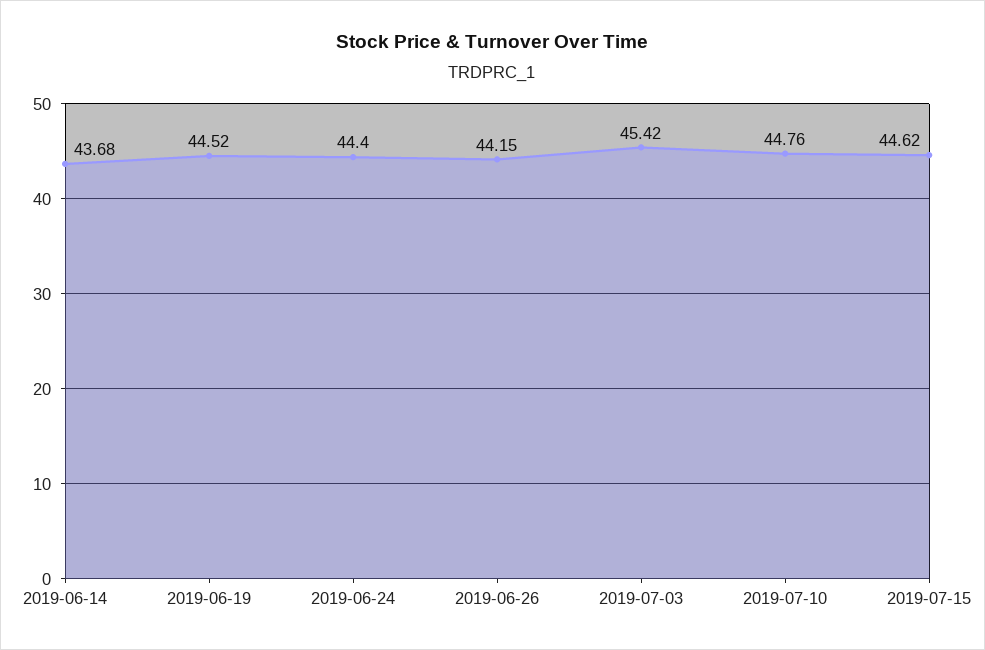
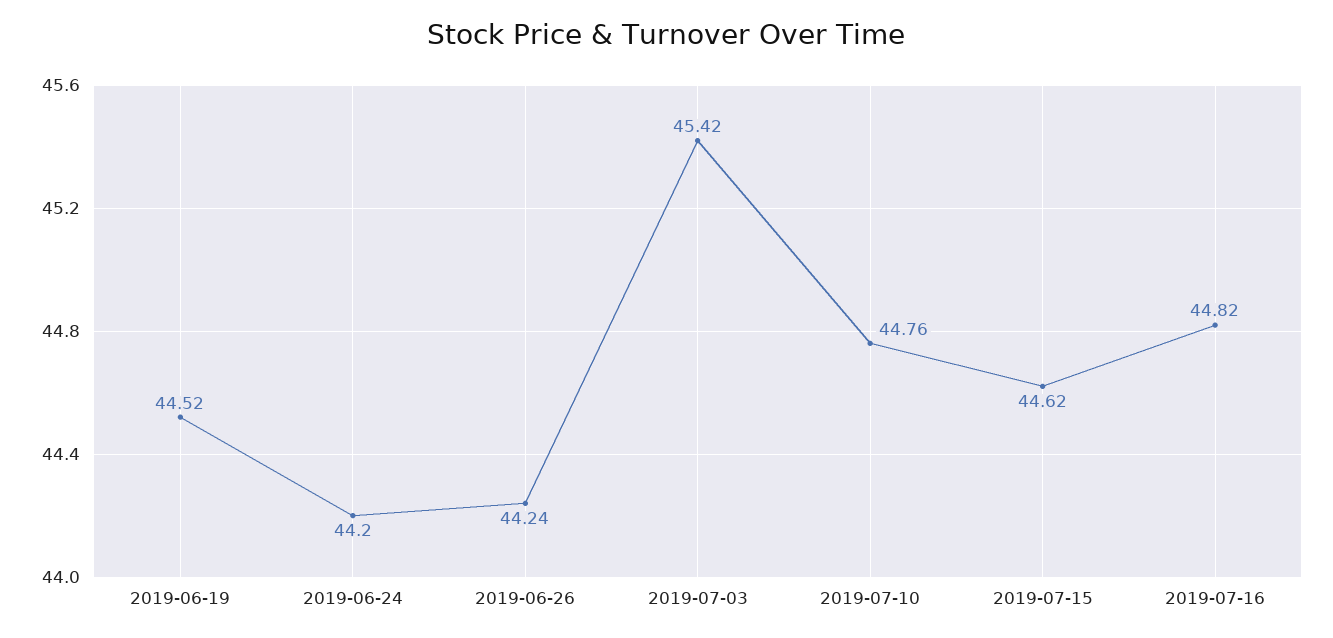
2019-06-14: 43.68 -> none
2019-06-24: 44.4 -> 44.2
2019-06-26: 44.15 -> 44.24
2019-07-16: none -> 44.82

